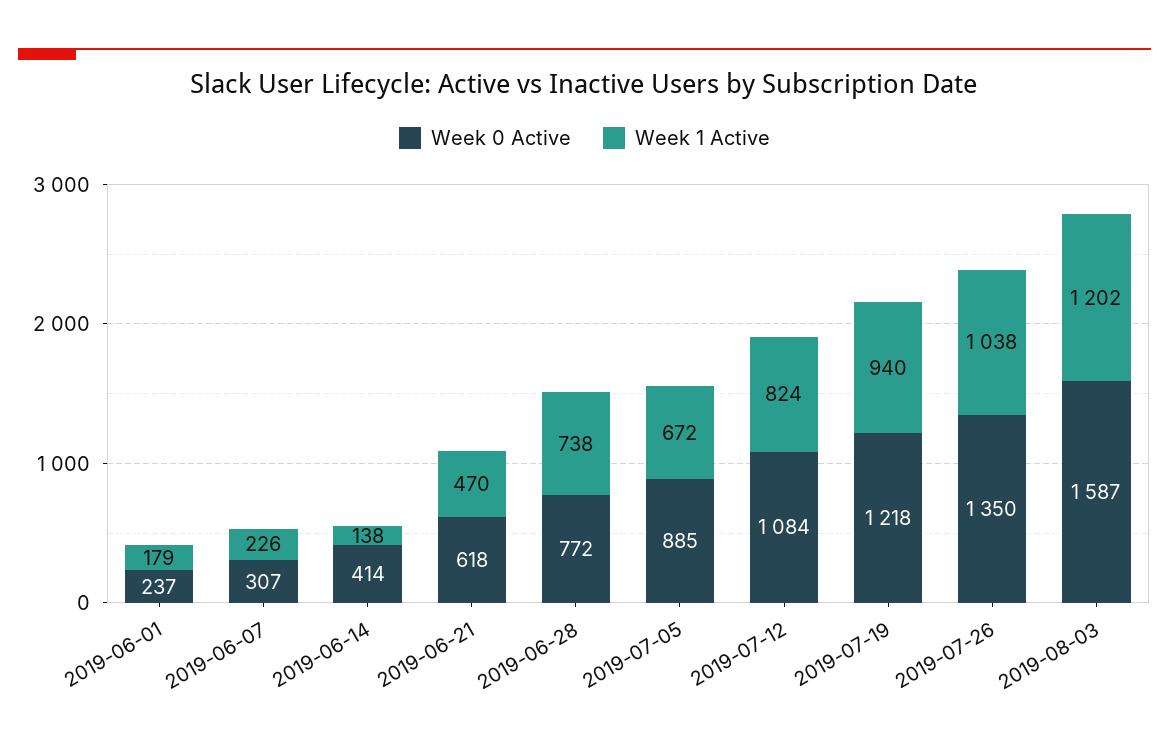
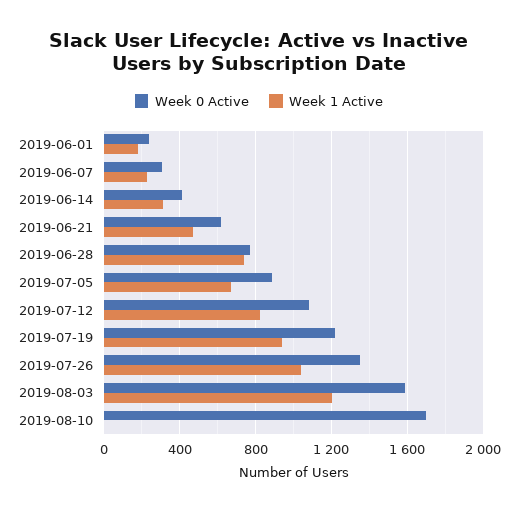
Week 1 Active, 2019-06-14: 138 -> 300
Week 0 Active, 2019-08-10: none -> 1700
Week 1 Active, 2019-08-10: none -> 0

